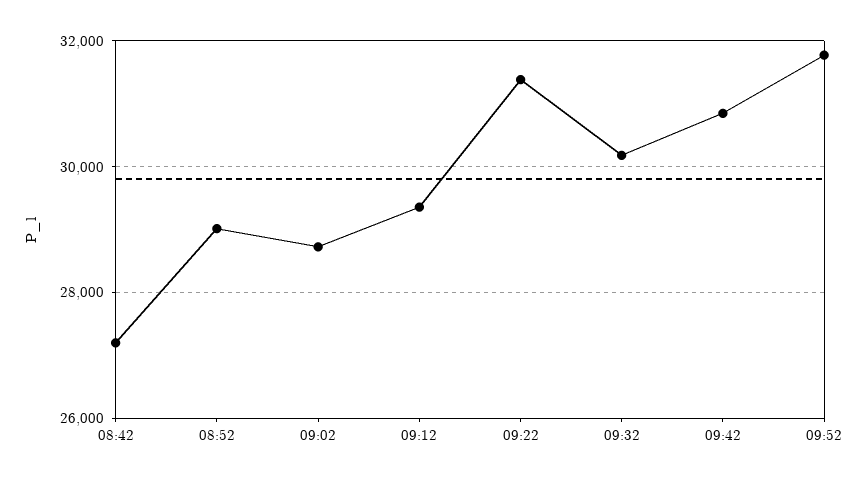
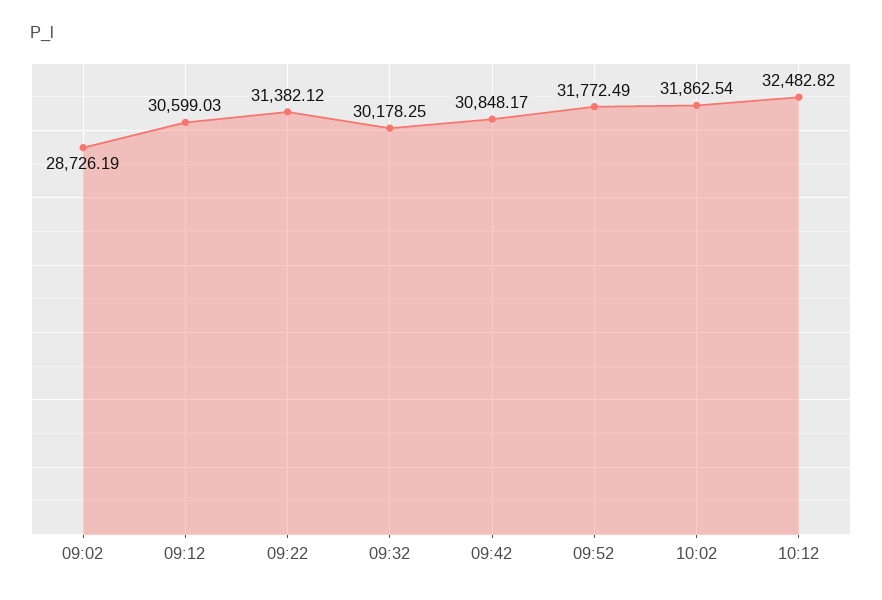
08:42: 27200 -> none
08:52: 29000 -> none
09:12: 29400 -> 30599.03
10:02: none -> 31862.54
10:12: none -> 32482.82

